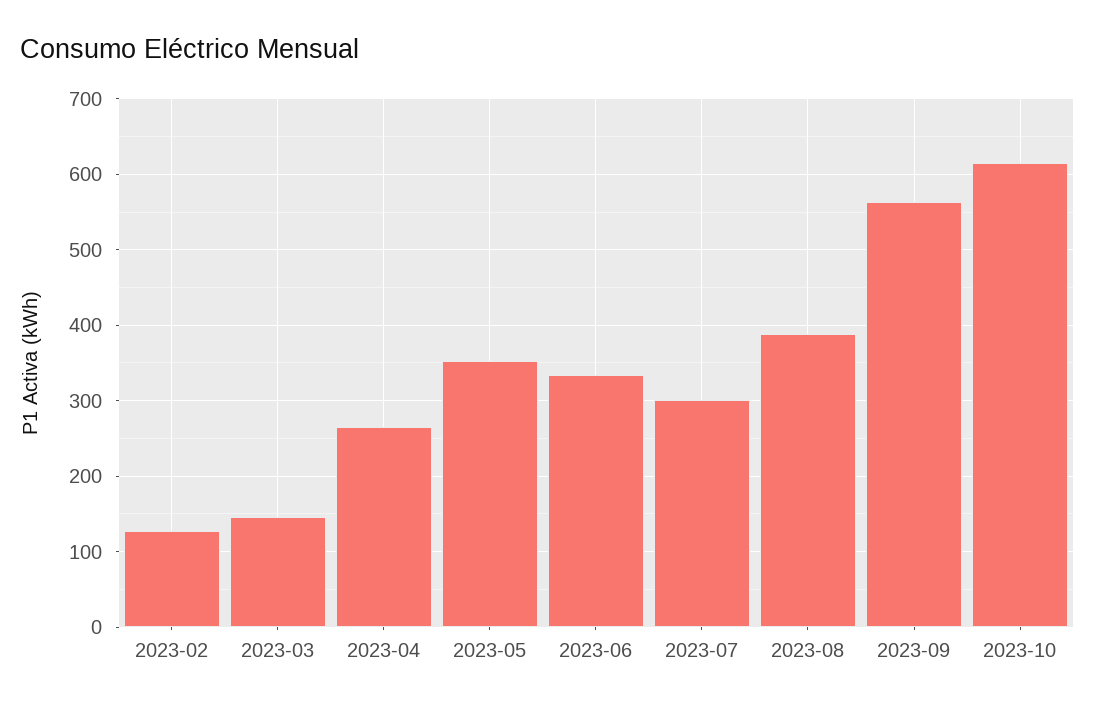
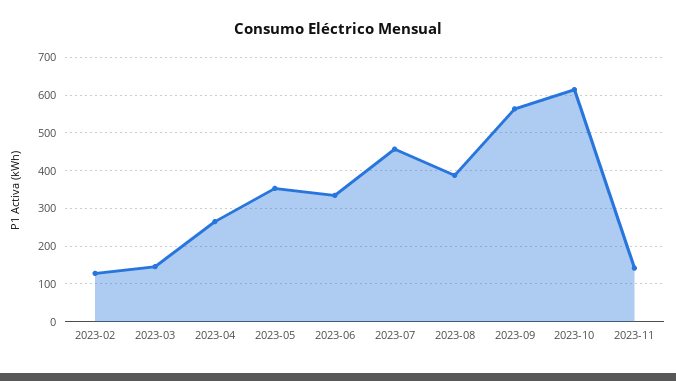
2023-07: 300 -> 460
2023-11: none -> 140

